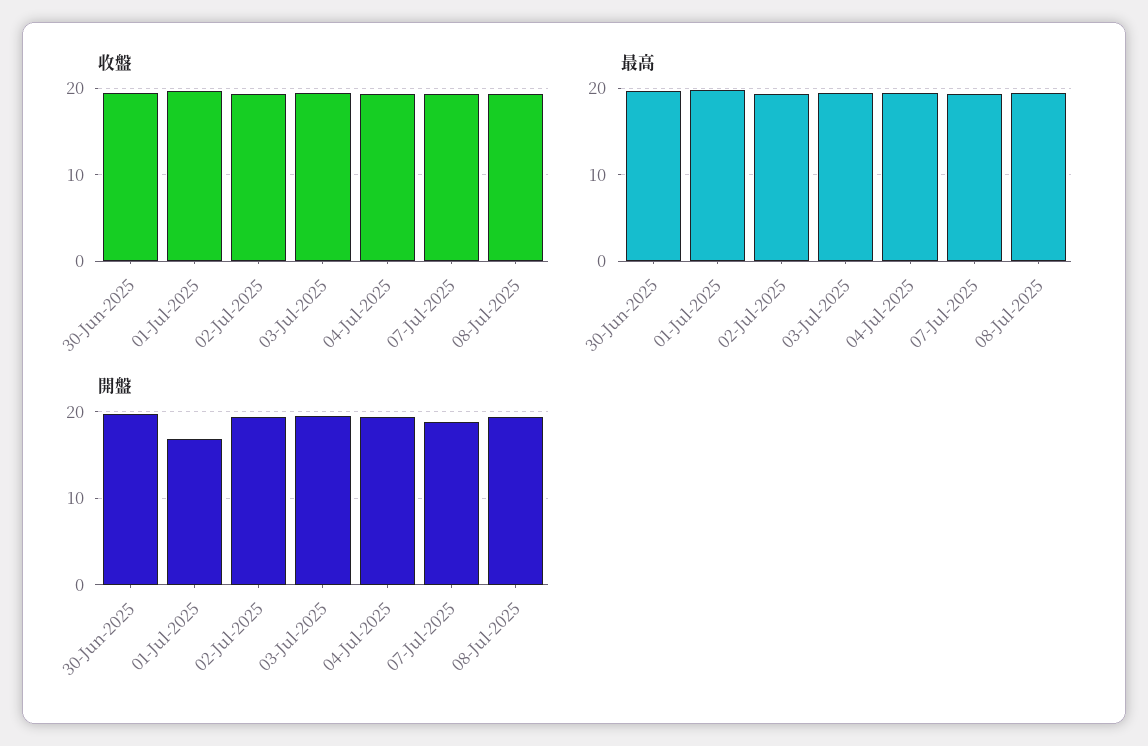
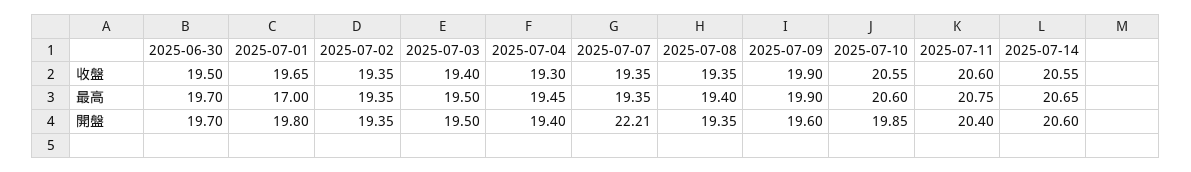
最高, 01-Jul-2025: 20 -> 17
開盤, 01-Jul-2025: 17 -> 19.8
開盤, 07-Jul-2025: 19 -> 22.21
收盤, 2025-07-09: none -> 19.9
收盤, 2025-07-10: none -> 20.55
收盤, 2025-07-11: none -> 20.6
收盤, 2025-07-14: none -> 20.55
最高, 2025-07-09: none -> 19.9
最高, 2025-07-10: none -> 20.6
最高, 2025-07-11: none -> 20.75
最高, 2025-07-14: none -> 20.65
開盤, 2025-07-09: none -> 19.6
開盤, 2025-07-10: none -> 19.85
開盤, 2025-07-11: none -> 20.4
開盤, 2025-07-14: none -> 20.6

